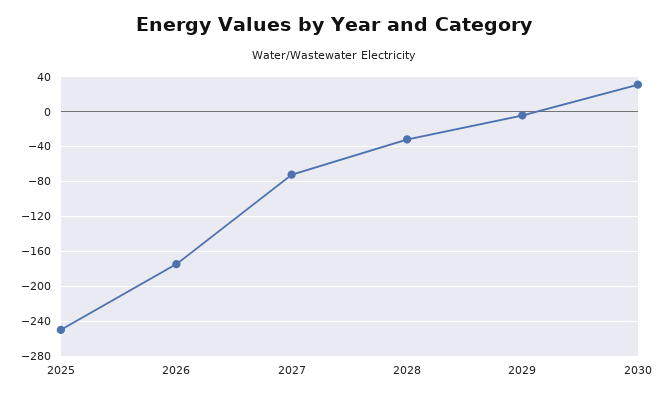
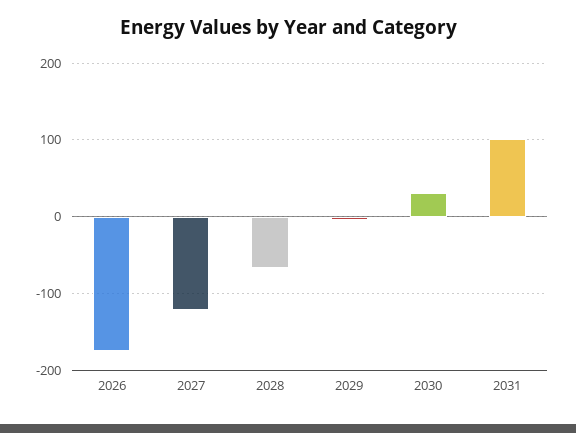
2025: -250 -> none
2027: -70 -> -120
2028: -30 -> -70
2031: none -> 100

